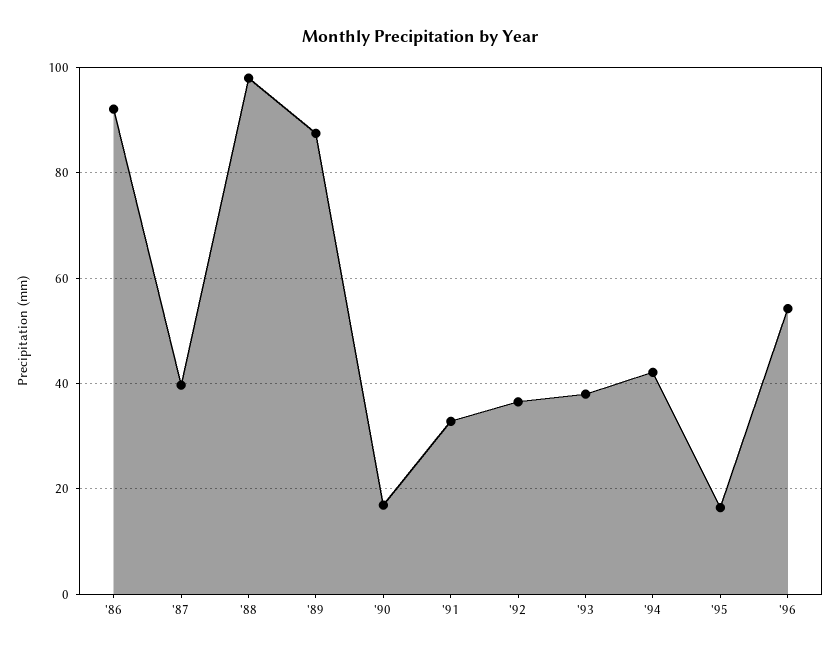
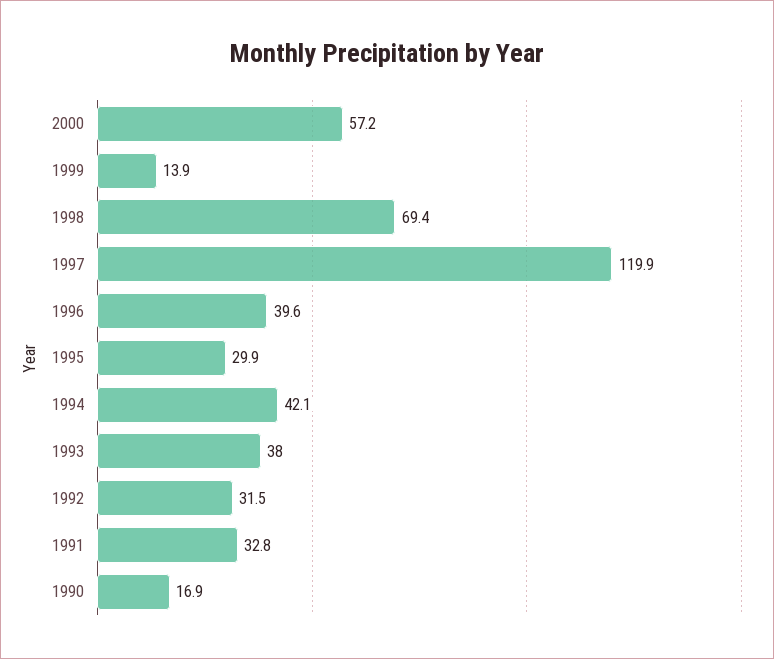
'86: 92 -> none
'87: 40 -> none
'88: 98 -> none
'89: 88 -> none
'92: 36 -> 31.5
'95: 16 -> 29.9
'96: 54 -> 39.6
2000: none -> 57.2
1999: none -> 13.9
1998: none -> 69.4
1997: none -> 119.9

